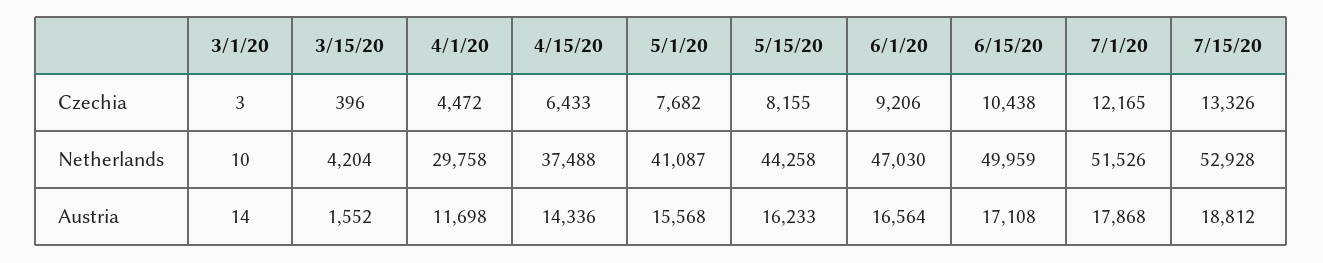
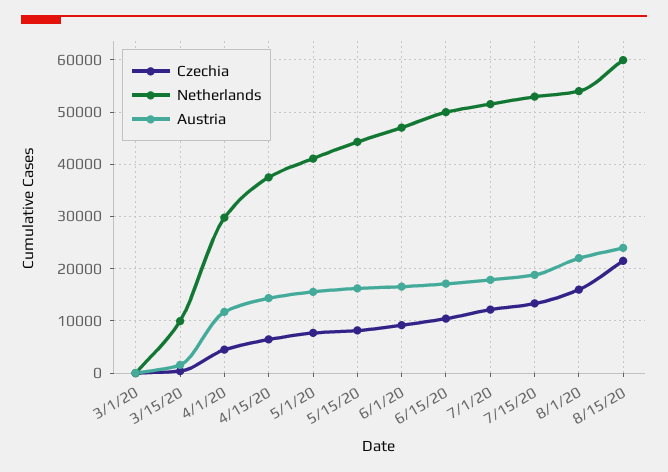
Netherlands, 3/15/20: 4204 -> 10000
Czechia, 8/1/20: none -> 16000
Netherlands, 8/1/20: none -> 54000
Austria, 8/1/20: none -> 22000
Czechia, 8/15/20: none -> 22000
Netherlands, 8/15/20: none -> 60000
Austria, 8/15/20: none -> 24000

